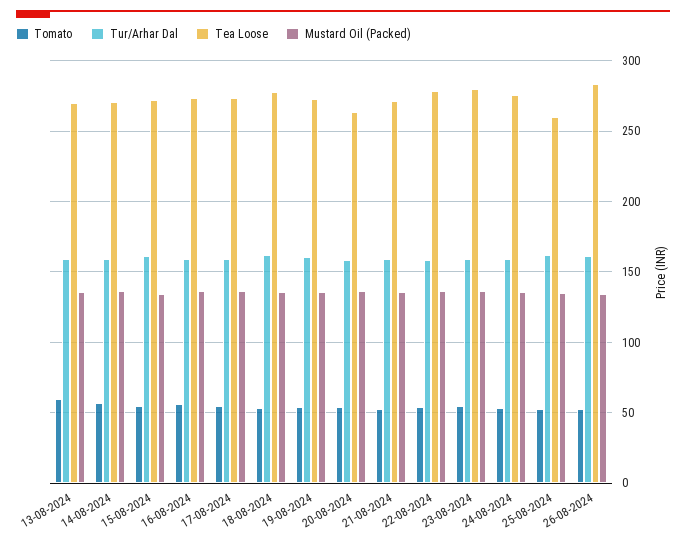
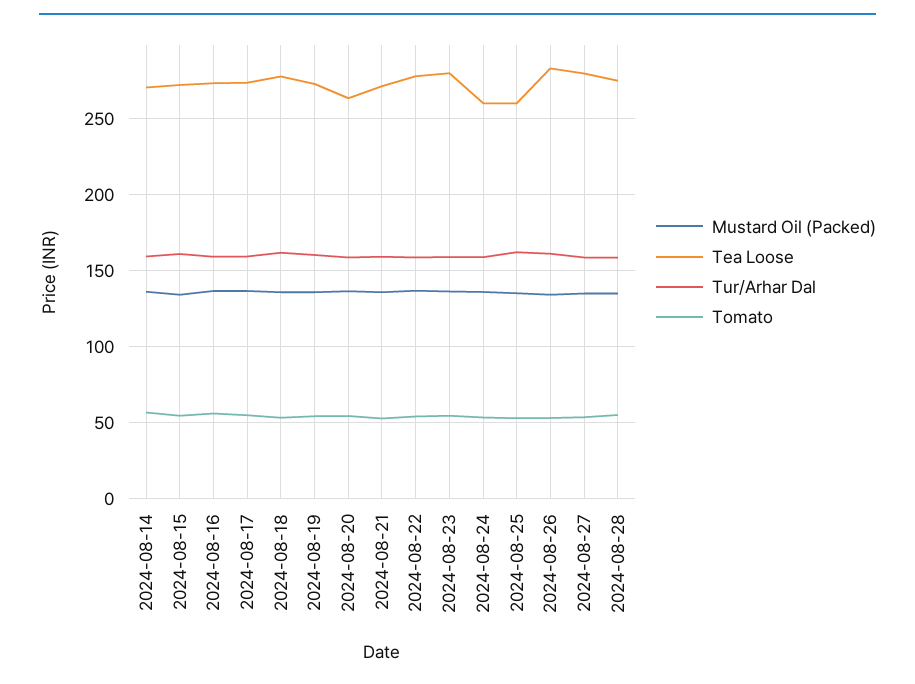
Tomato, 13-08-2024: 60 -> none
Tur/Arhar Dal, 13-08-2024: 160 -> none
Tea Loose, 13-08-2024: 270 -> none
Mustard Oil (Packed), 13-08-2024: 135 -> none
Tea Loose, 24-08-2024: 275 -> 260
Mustard Oil (Packed), 2024-08-27: none -> 135
Tea Loose, 2024-08-27: none -> 280
Tur/Arhar Dal, 2024-08-27: none -> 160
Tomato, 2024-08-27: none -> 55
Mustard Oil (Packed), 2024-08-28: none -> 135
Tea Loose, 2024-08-28: none -> 275
Tur/Arhar Dal, 2024-08-28: none -> 160
Tomato, 2024-08-28: none -> 55

